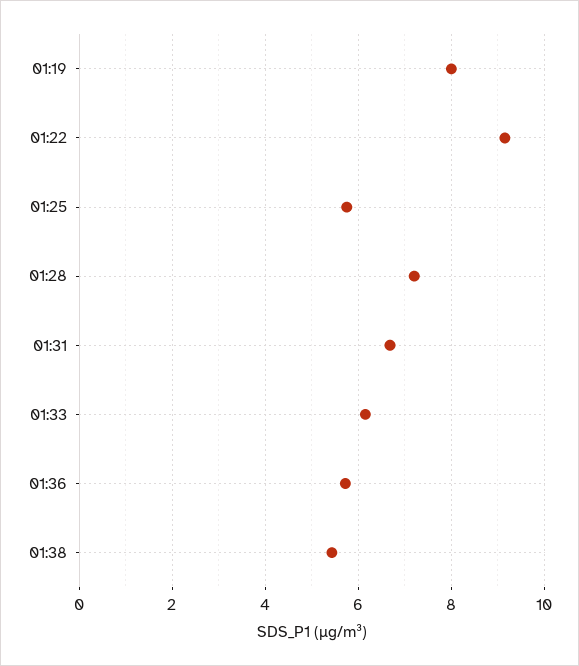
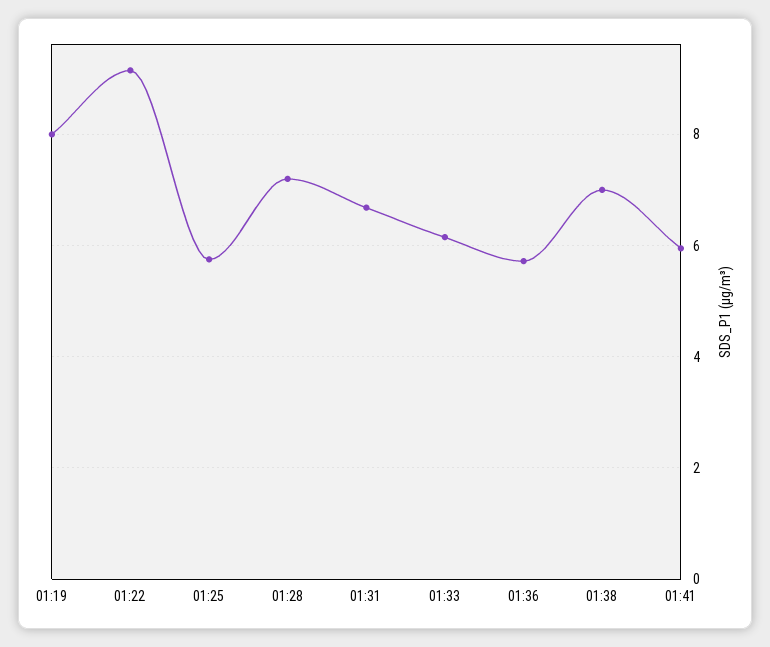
01:38: 5.4 -> 7
01:41: none -> 6

